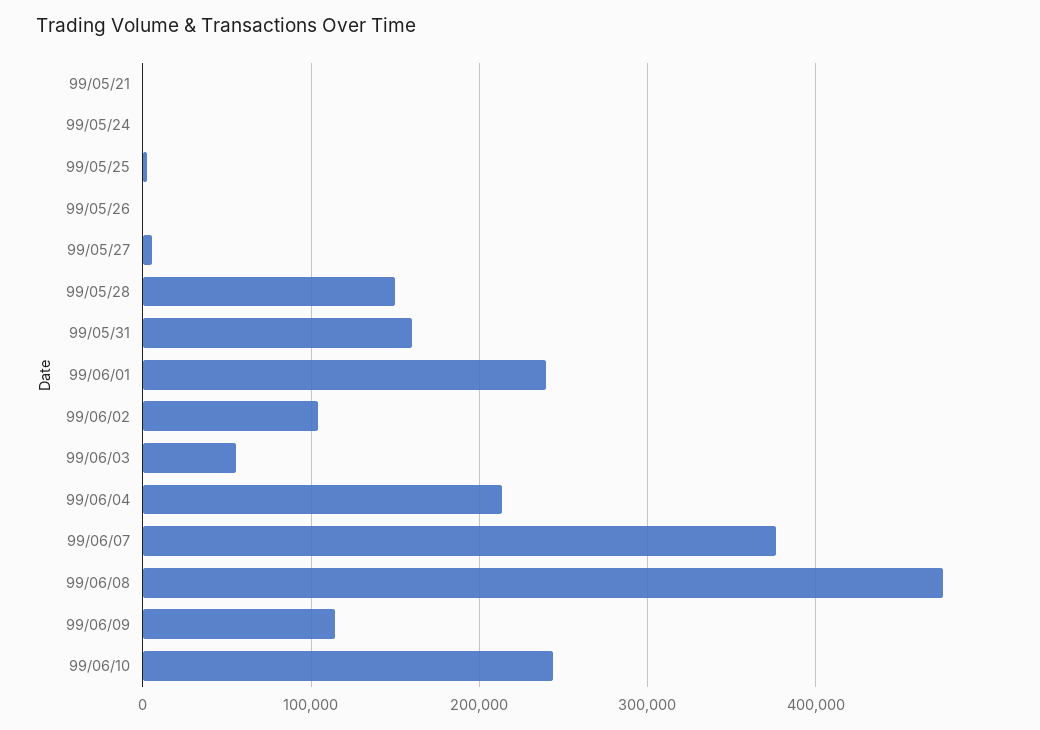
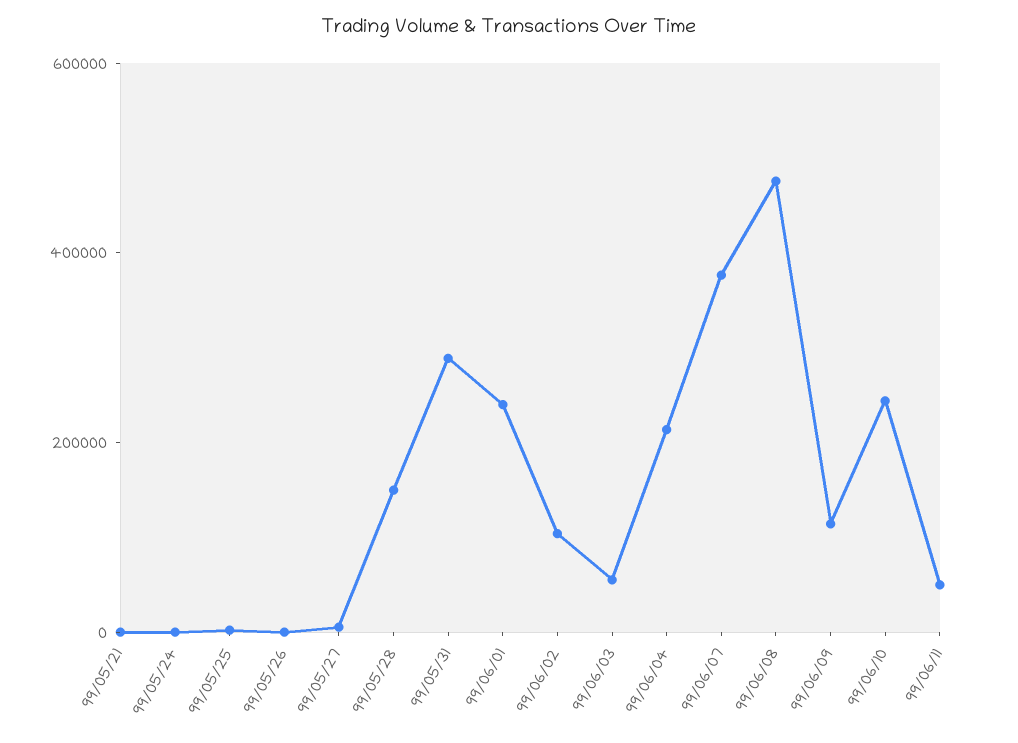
99/05/31: 160000 -> 300000
99/06/11: none -> 50000

